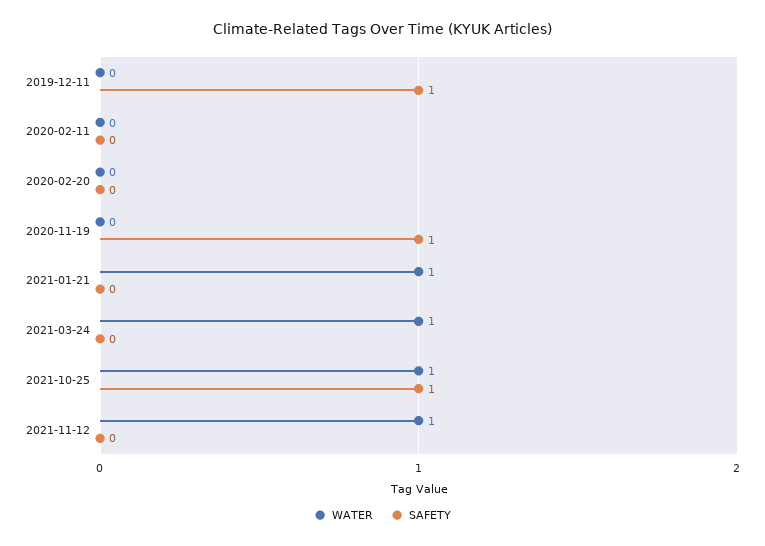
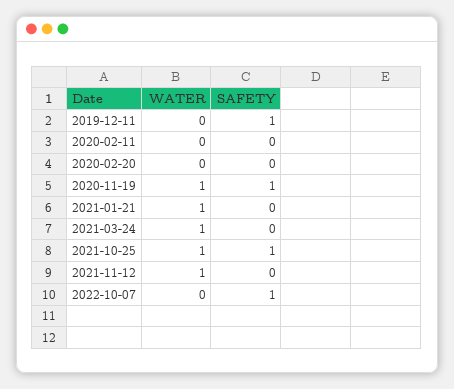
WATER, 2020-11-19: 0 -> 1
WATER, 2022-10-07: none -> 0
SAFETY, 2022-10-07: none -> 1

